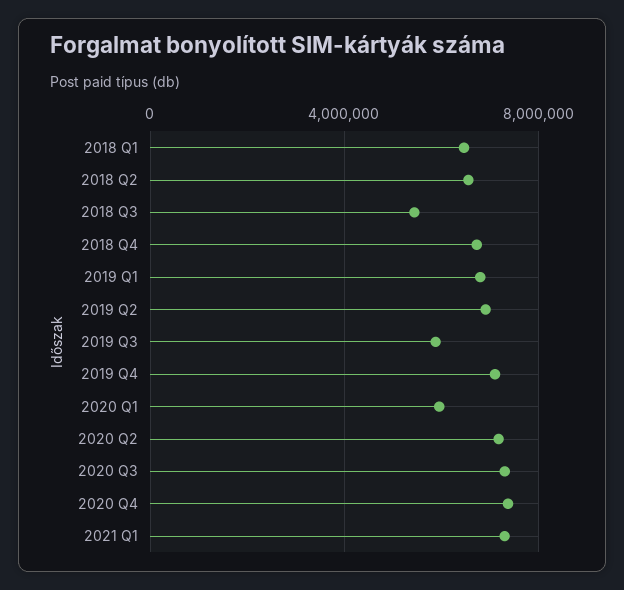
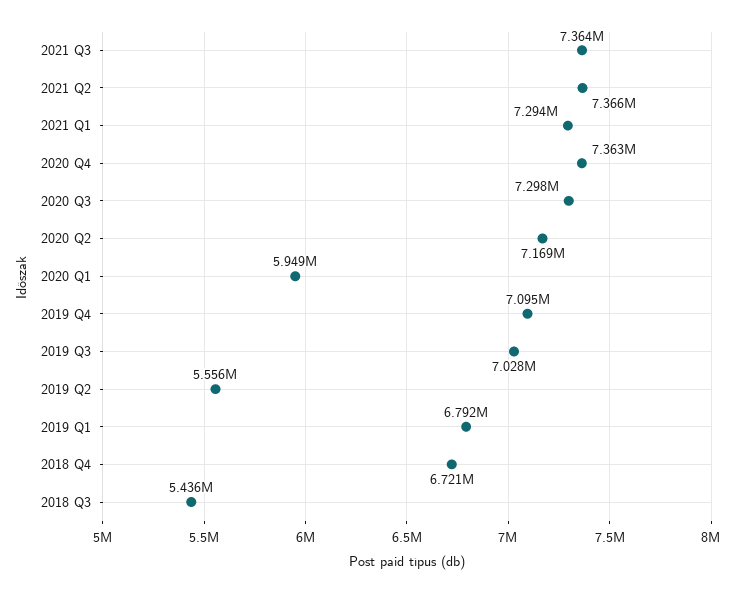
2018 Q1: 6500000 -> none
2018 Q2: 6500000 -> none
2019 Q2: 7000000 -> 5556000
2019 Q3: 6000000 -> 7028000
2021 Q3: none -> 7364000
2021 Q2: none -> 7366000

